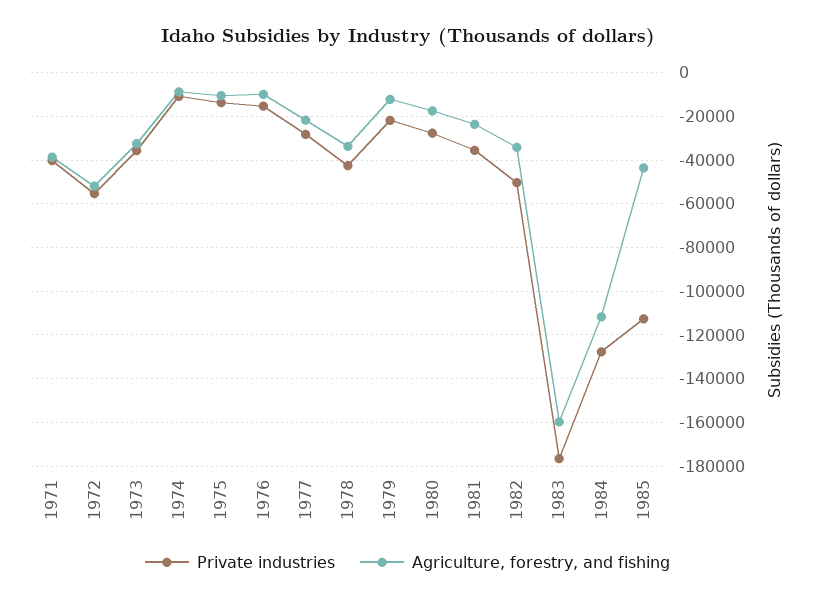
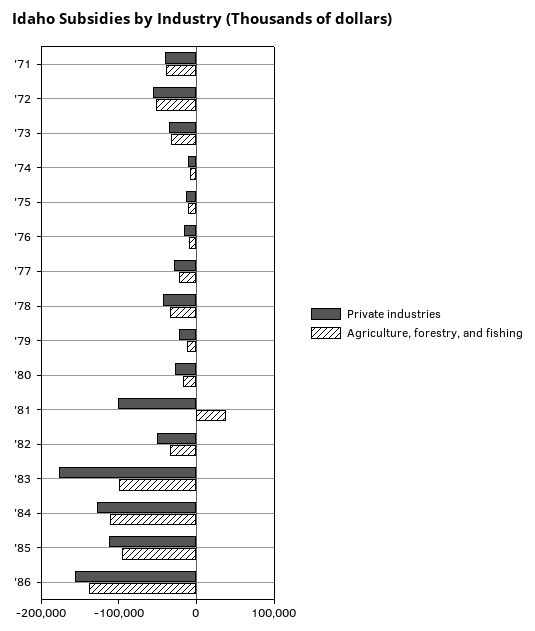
Private industries, 1981: -35000 -> -100000
Agriculture, forestry, and fishing, 1981: -25000 -> 40000
Agriculture, forestry, and fishing, 1983: -160000 -> -100000
Agriculture, forestry, and fishing, 1985: -45000 -> -100000
Private industries, '86: none -> -160000
Agriculture, forestry, and fishing, '86: none -> -140000

